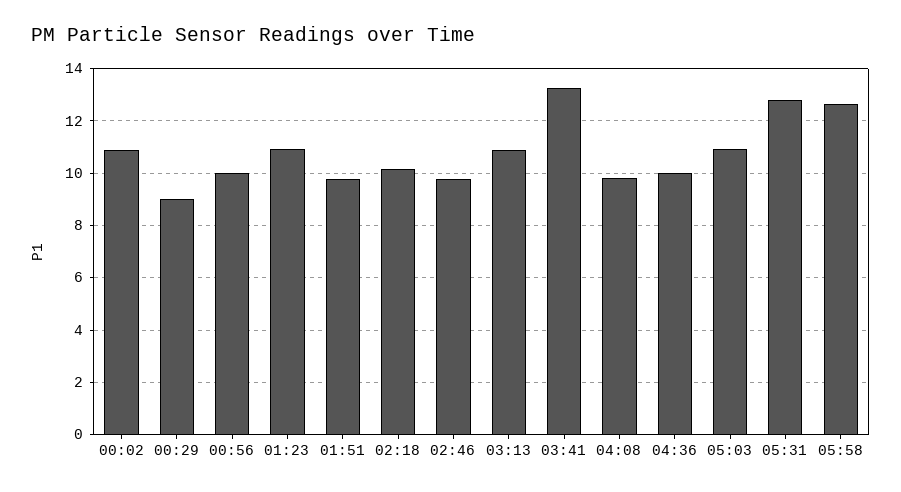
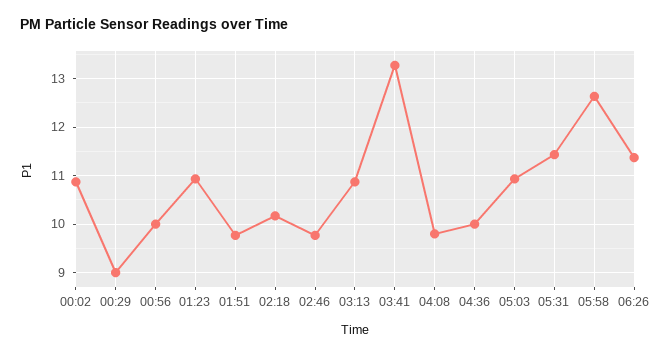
05:31: 12.75 -> 11.4
06:26: none -> 11.4

